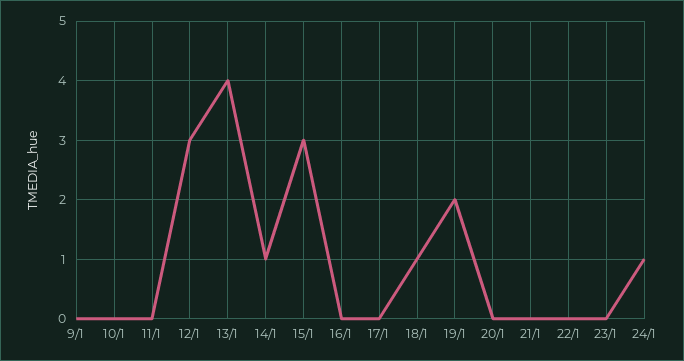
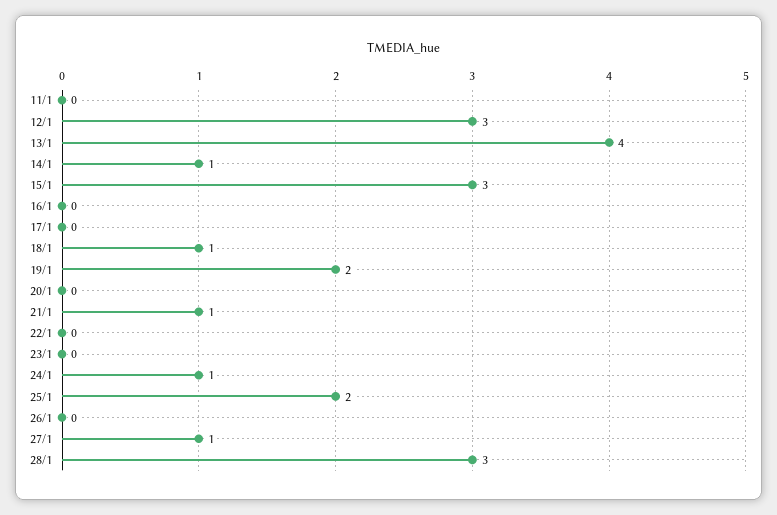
9/1: 0 -> none
10/1: 0 -> none
21/1: 0 -> 1
25/1: none -> 2
26/1: none -> 0
27/1: none -> 1
28/1: none -> 3

